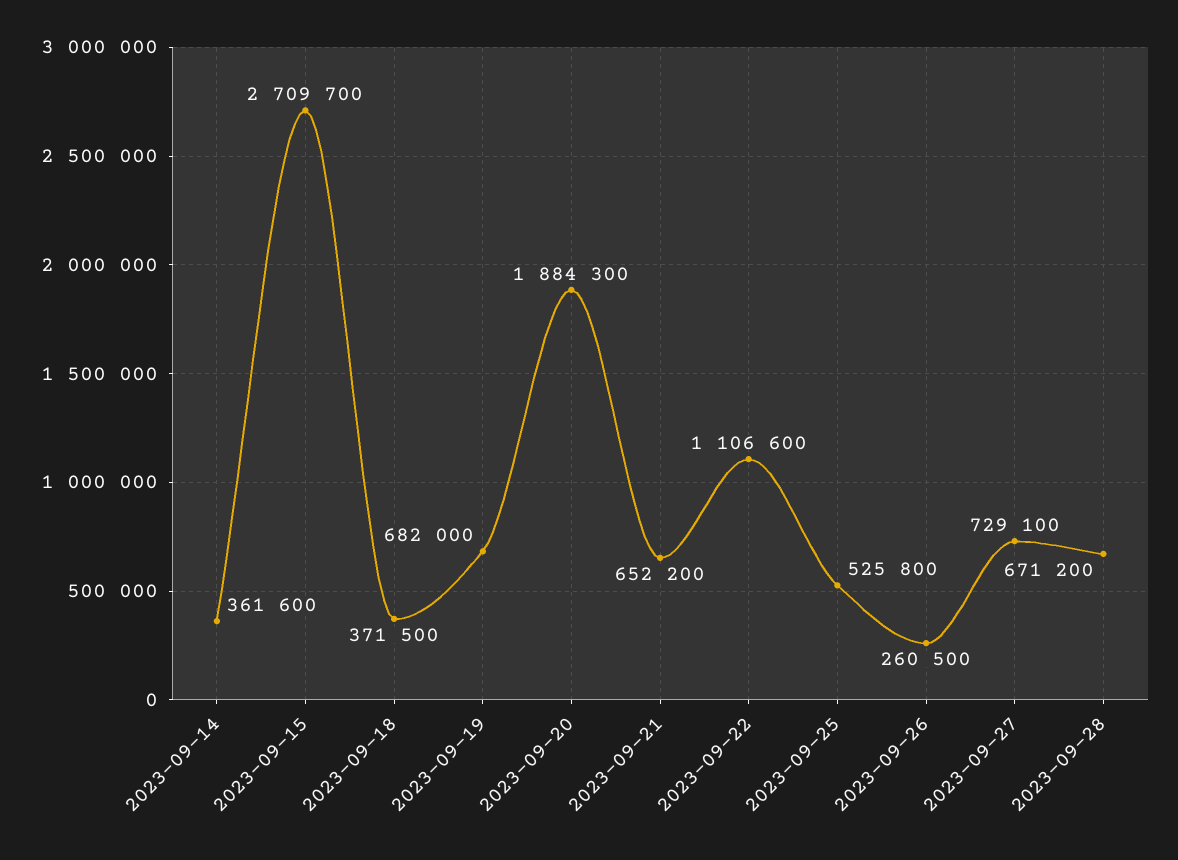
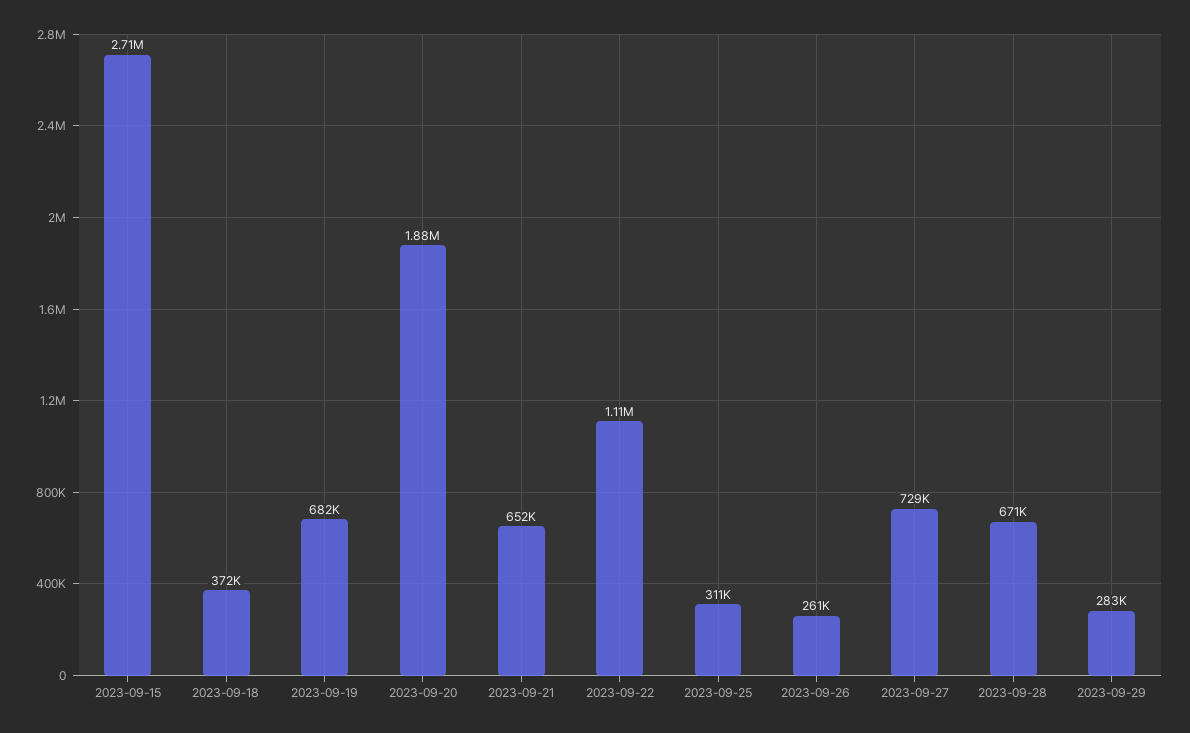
2023-09-14: 361600 -> none
2023-09-25: 525800 -> 311000
2023-09-29: none -> 283000

